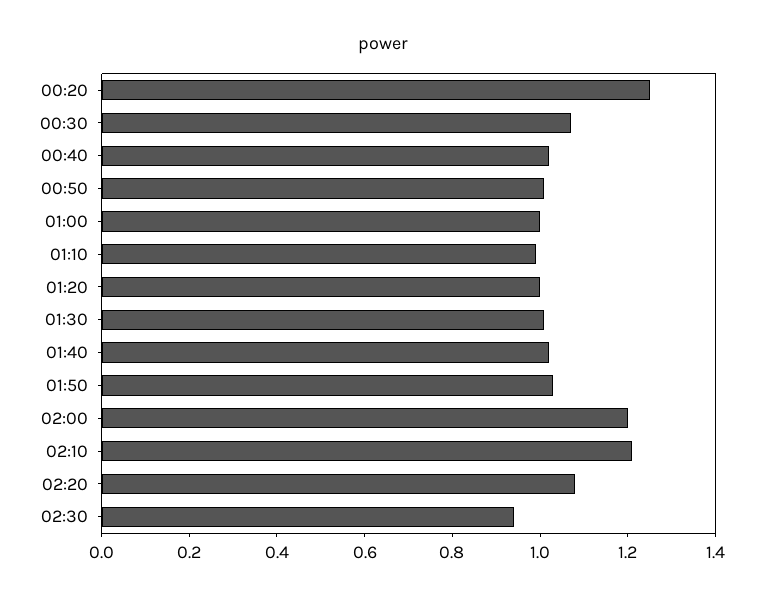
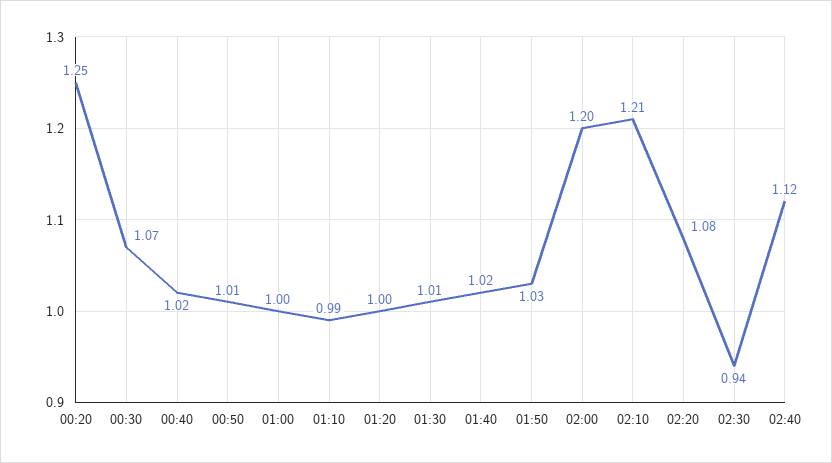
02:40: none -> 1.12

